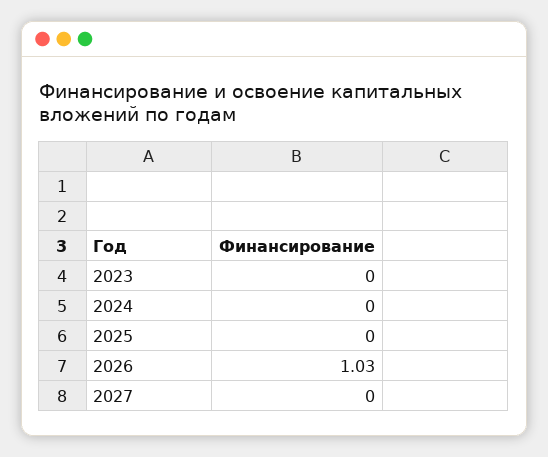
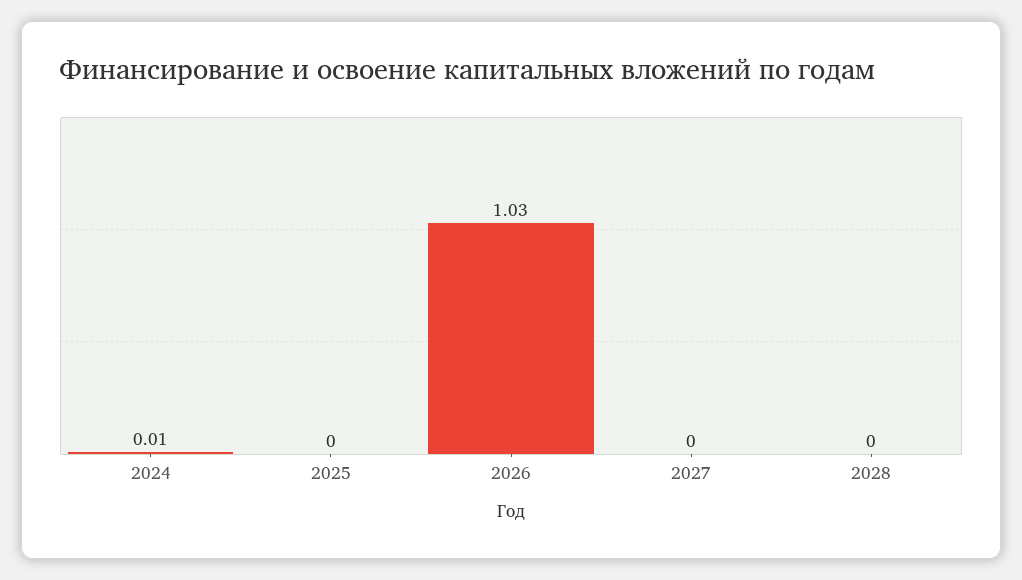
2023: 0 -> none
2024: 0 -> 0.01
2028: none -> 0

